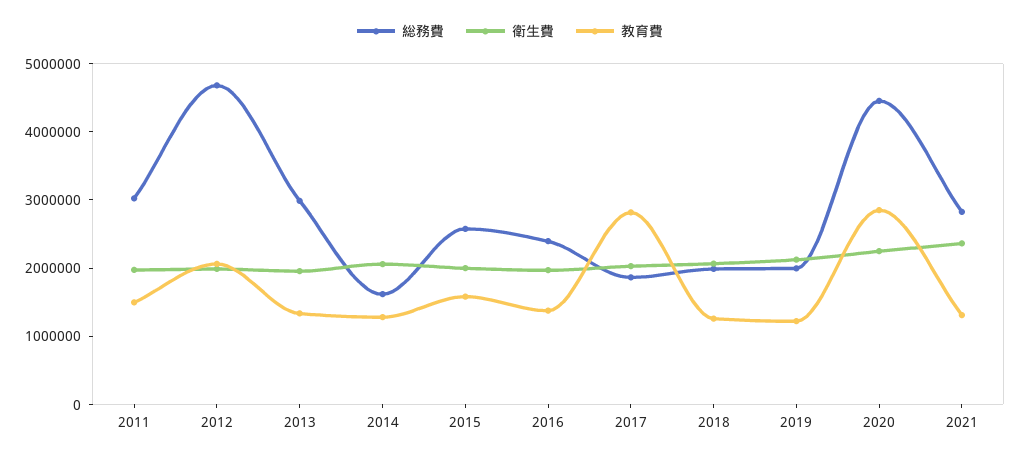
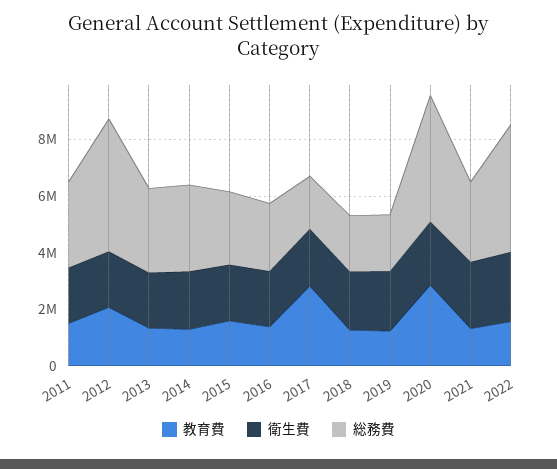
総務費, 2014: 1600000 -> 3000000
教育費, 2022: none -> 1500000
衛生費, 2022: none -> 2500000
総務費, 2022: none -> 4500000

